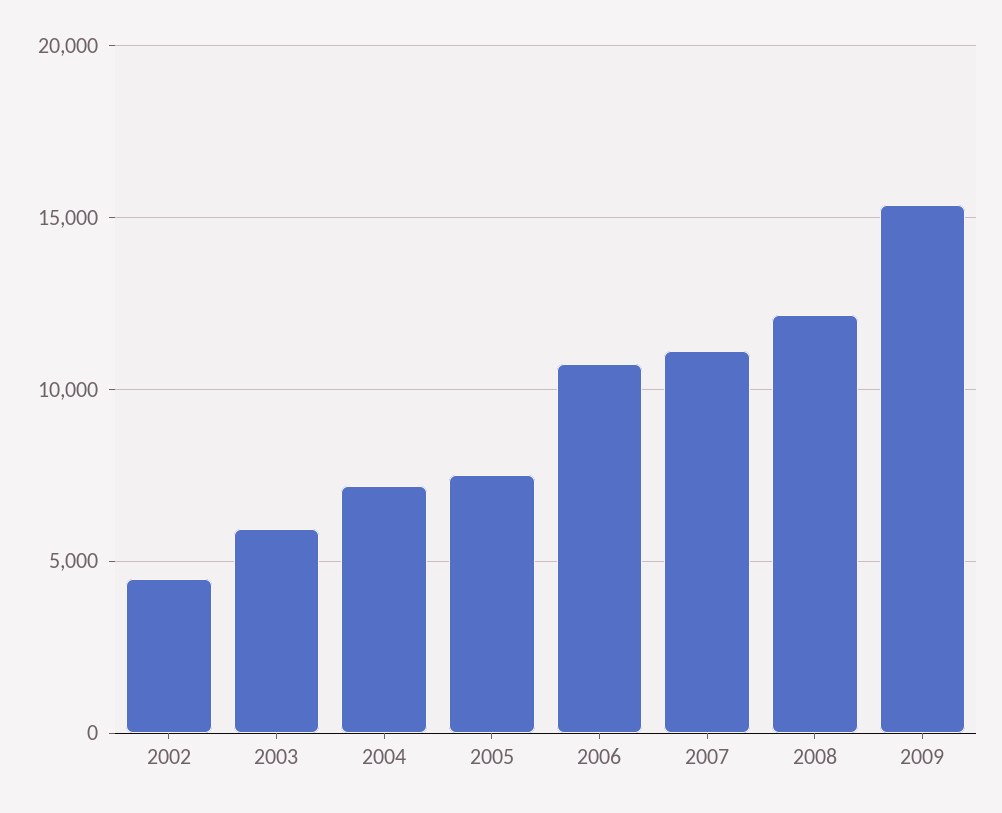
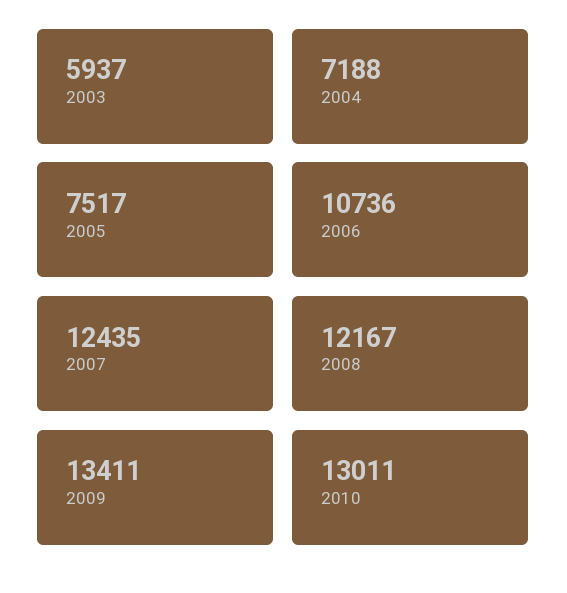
2002: 4500 -> none
2007: 11000 -> 12435
2009: 15500 -> 13411
2010: none -> 13011

